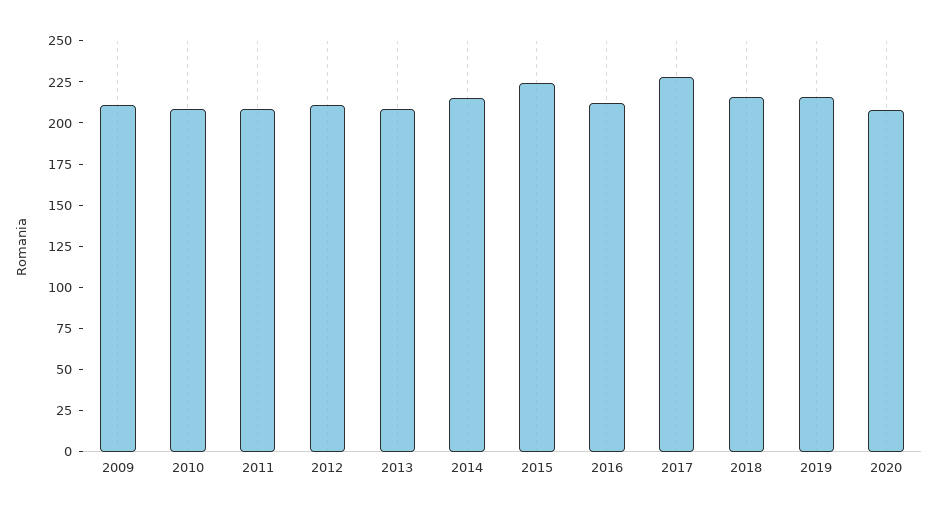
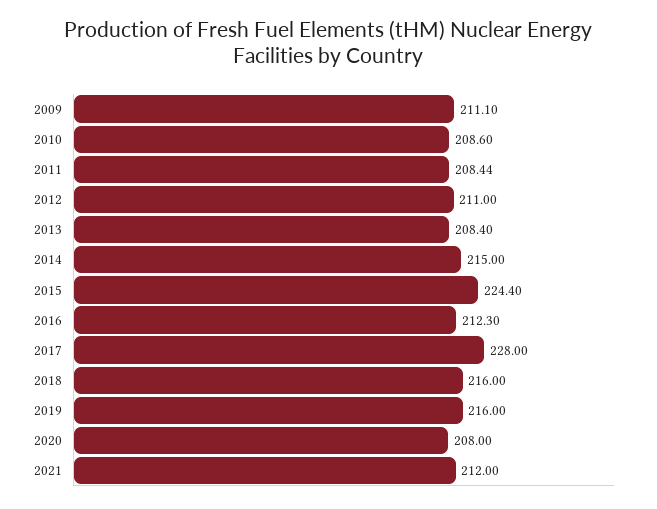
2021: none -> 212

